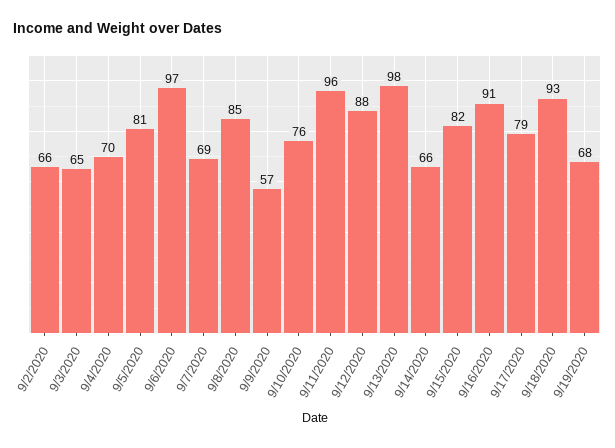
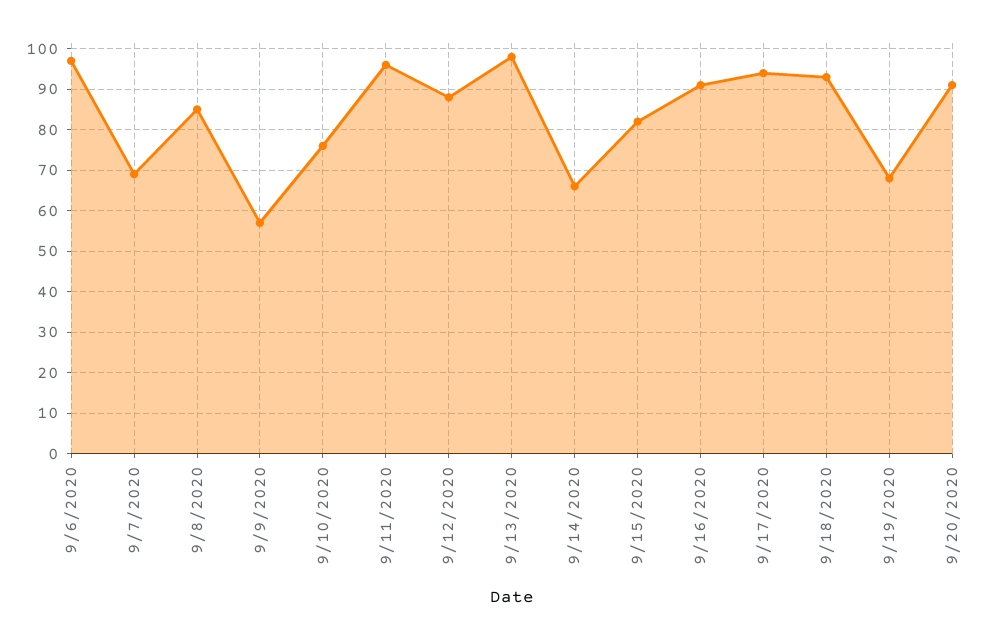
9/2/2020: 66 -> none
9/3/2020: 65 -> none
9/4/2020: 70 -> none
9/5/2020: 81 -> none
9/17/2020: 79 -> 95
9/20/2020: none -> 90

